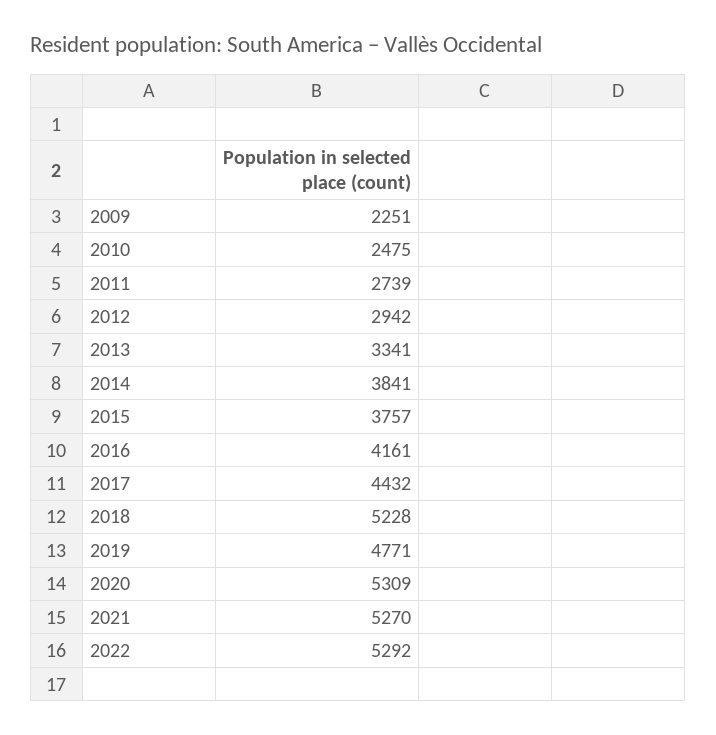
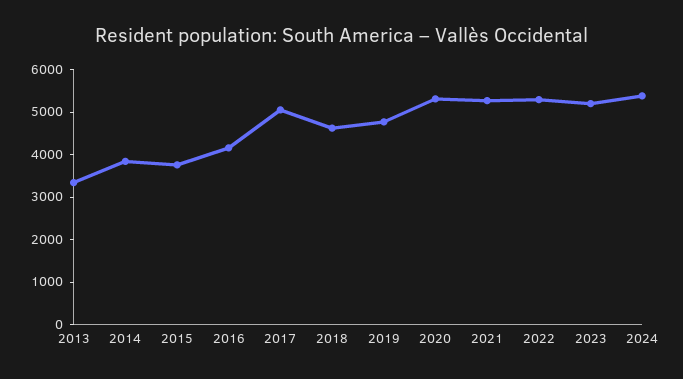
2009: 2251 -> none
2010: 2475 -> none
2011: 2739 -> none
2012: 2942 -> none
2017: 4432 -> 5000
2018: 5228 -> 4600
2023: none -> 5200
2024: none -> 5400

